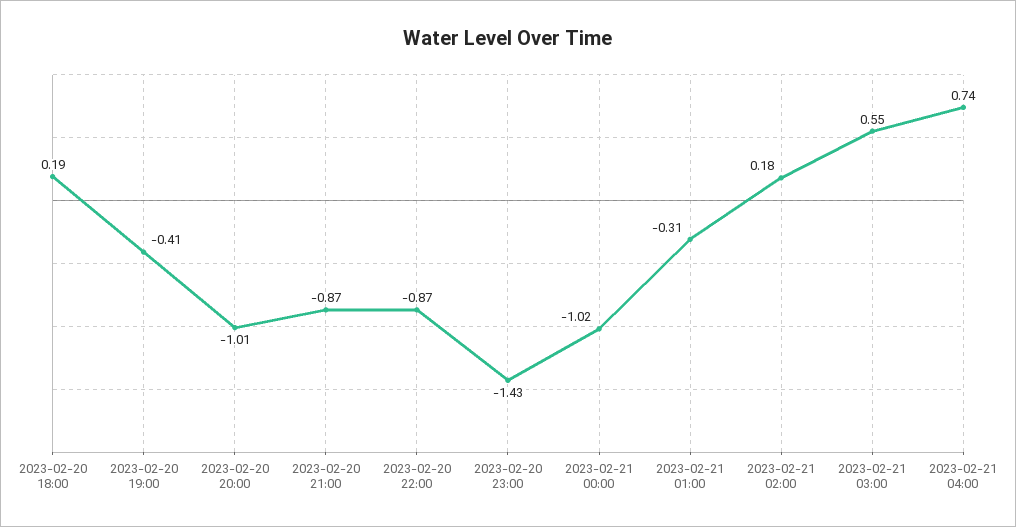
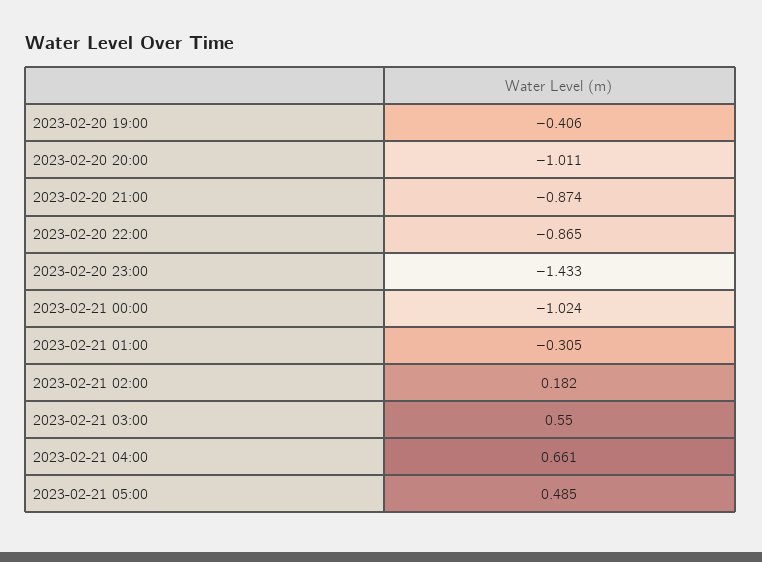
2023-02-20 18:00: 0.19 -> none
2023-02-21 04:00: 0.74 -> 0.661
2023-02-21 05:00: none -> 0.485

